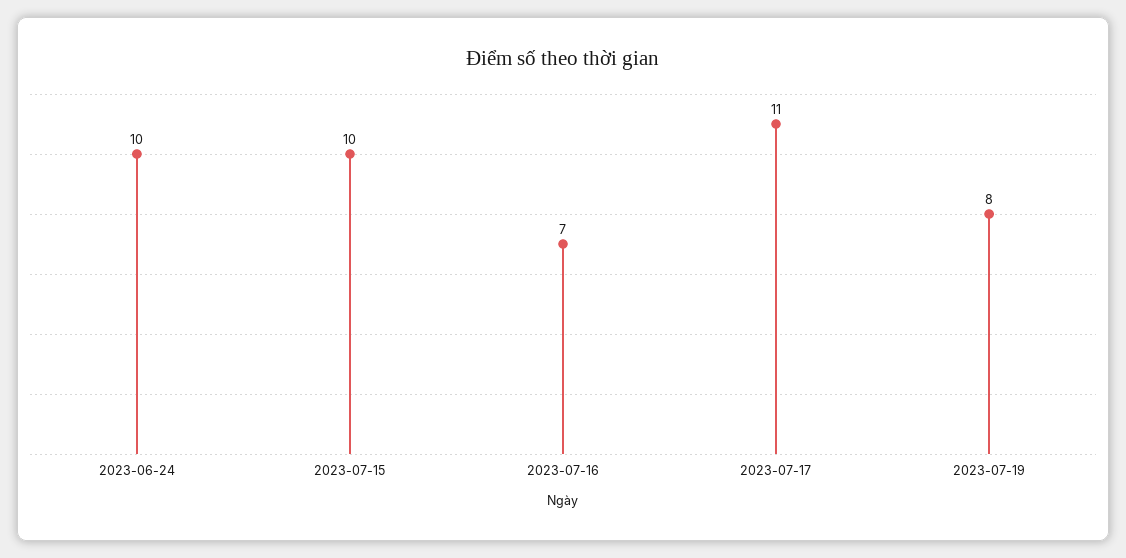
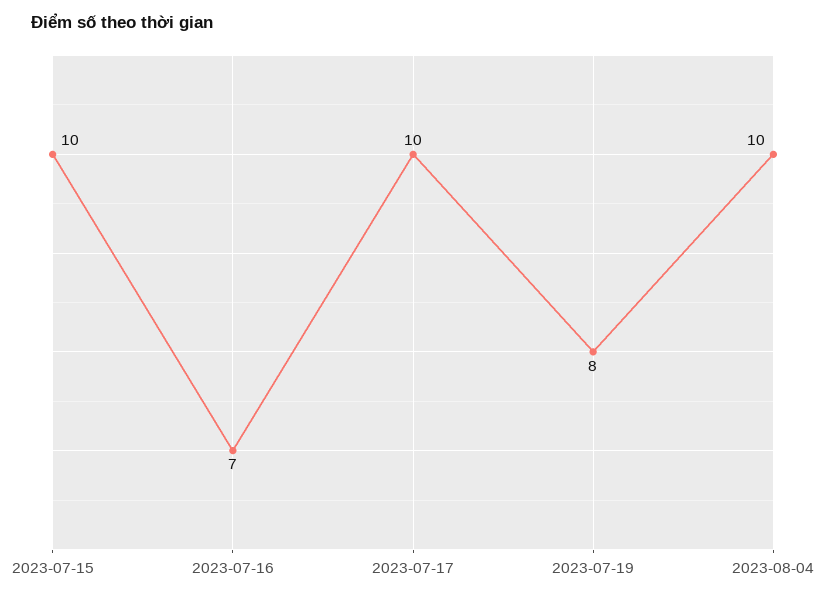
2023-06-24: 10 -> none
2023-07-17: 11 -> 10
2023-08-04: none -> 10

